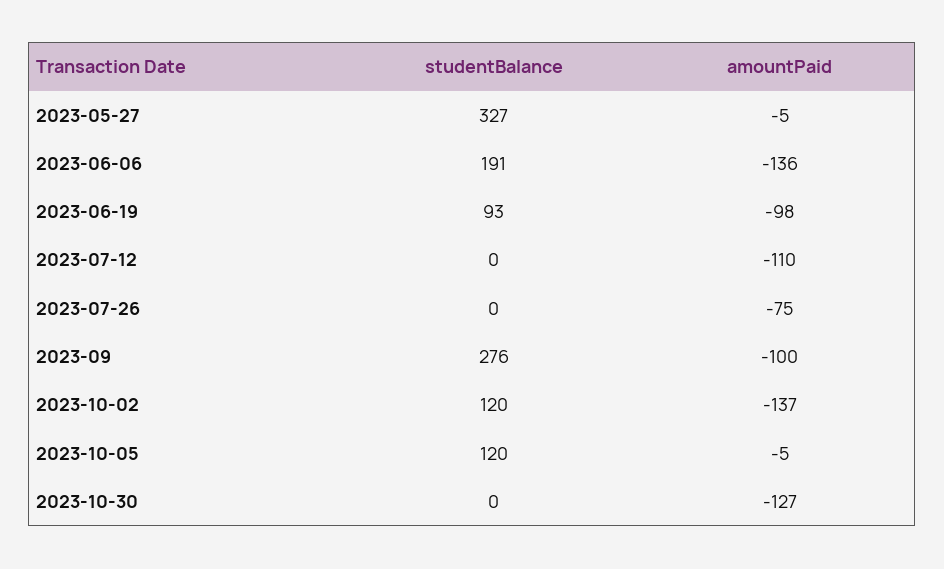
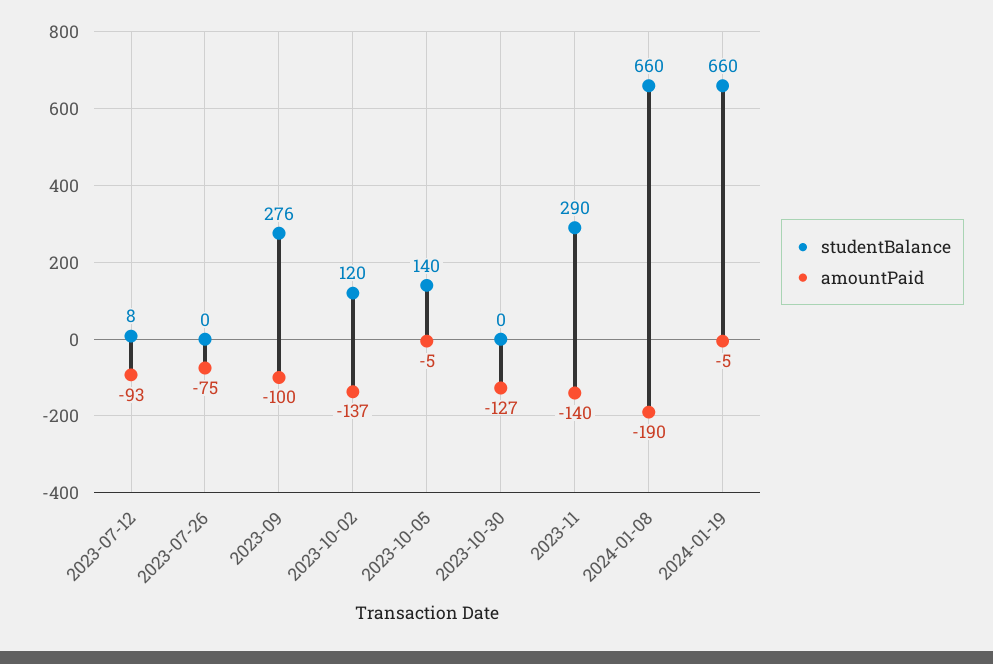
studentBalance, 2023-05-27: 327 -> none
amountPaid, 2023-05-27: -5 -> none
studentBalance, 2023-06-06: 191 -> none
amountPaid, 2023-06-06: -136 -> none
studentBalance, 2023-06-19: 93 -> none
amountPaid, 2023-06-19: -98 -> none
studentBalance, 2023-07-12: 0 -> 8
amountPaid, 2023-07-12: -110 -> -93
studentBalance, 2023-10-05: 120 -> 140
studentBalance, 2023-11: none -> 290
amountPaid, 2023-11: none -> -140
studentBalance, 2024-01-08: none -> 660
amountPaid, 2024-01-08: none -> -190
studentBalance, 2024-01-19: none -> 660
amountPaid, 2024-01-19: none -> -5

